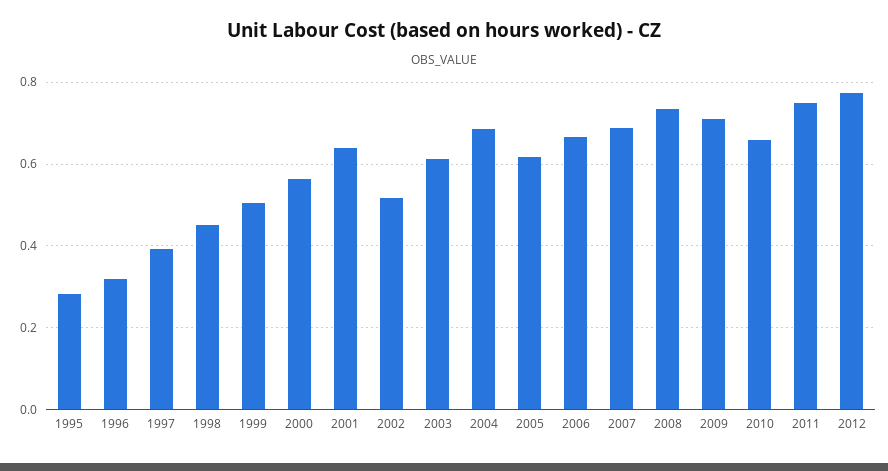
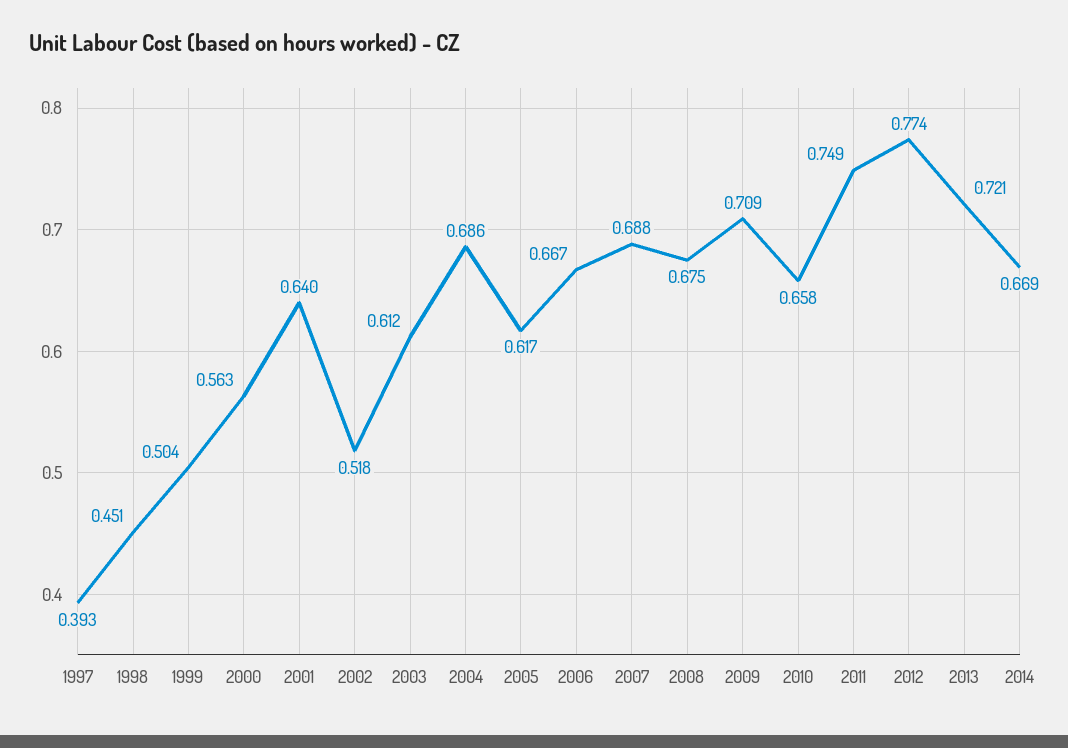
1995: 0.28 -> none
1996: 0.32 -> none
2008: 0.74 -> 0.675
2013: none -> 0.721
2014: none -> 0.669

